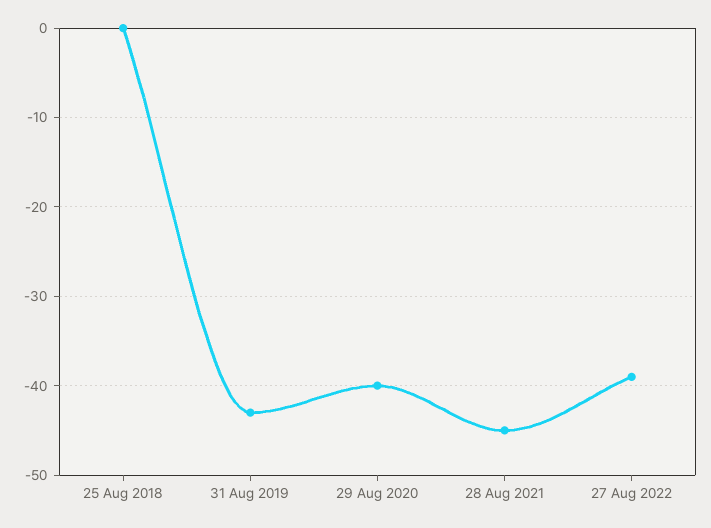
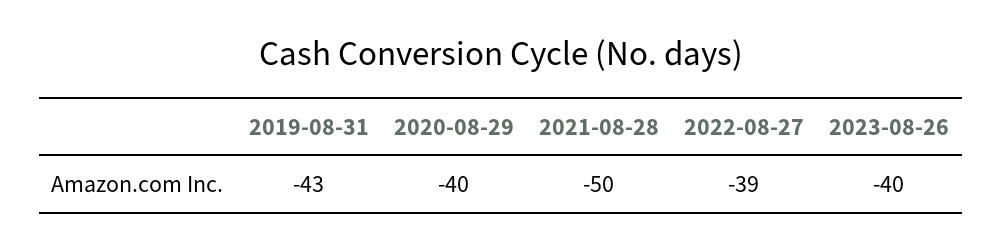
25 Aug 2018: 0 -> none
28 Aug 2021: -45 -> -50
2023-08-26: none -> -40

